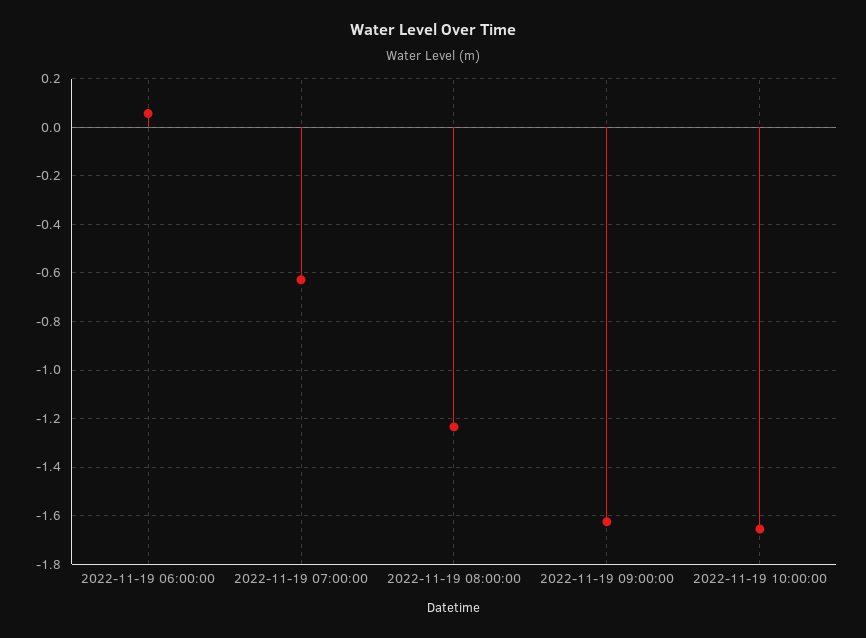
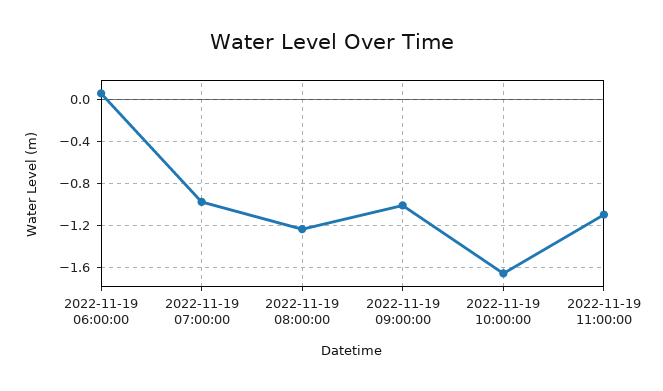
2022-11-19 07:00:00: -0.625 -> -1
2022-11-19 09:00:00: -1.625 -> -1
2022-11-19 11:00:00: none -> -1.1

